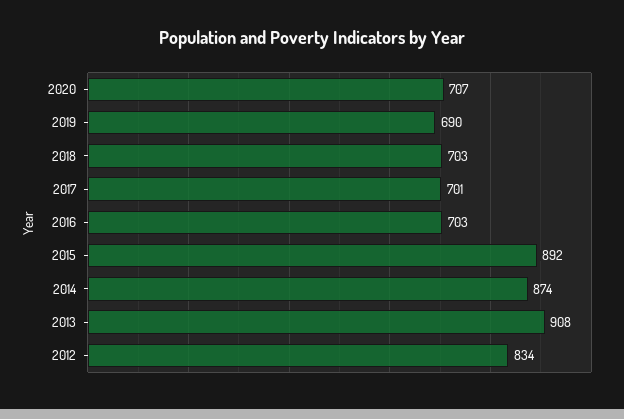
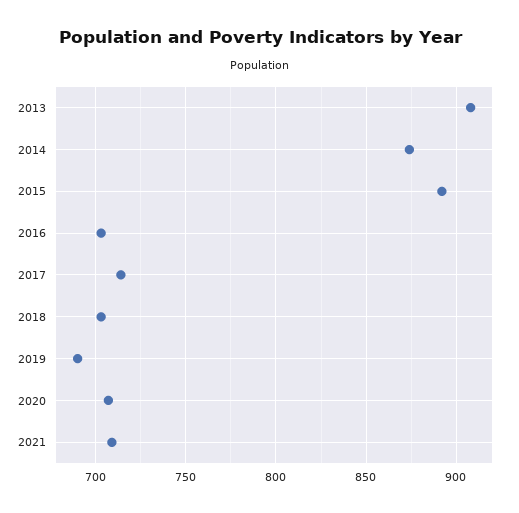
2017: 701 -> 715
2012: 834 -> none
2021: none -> 710

